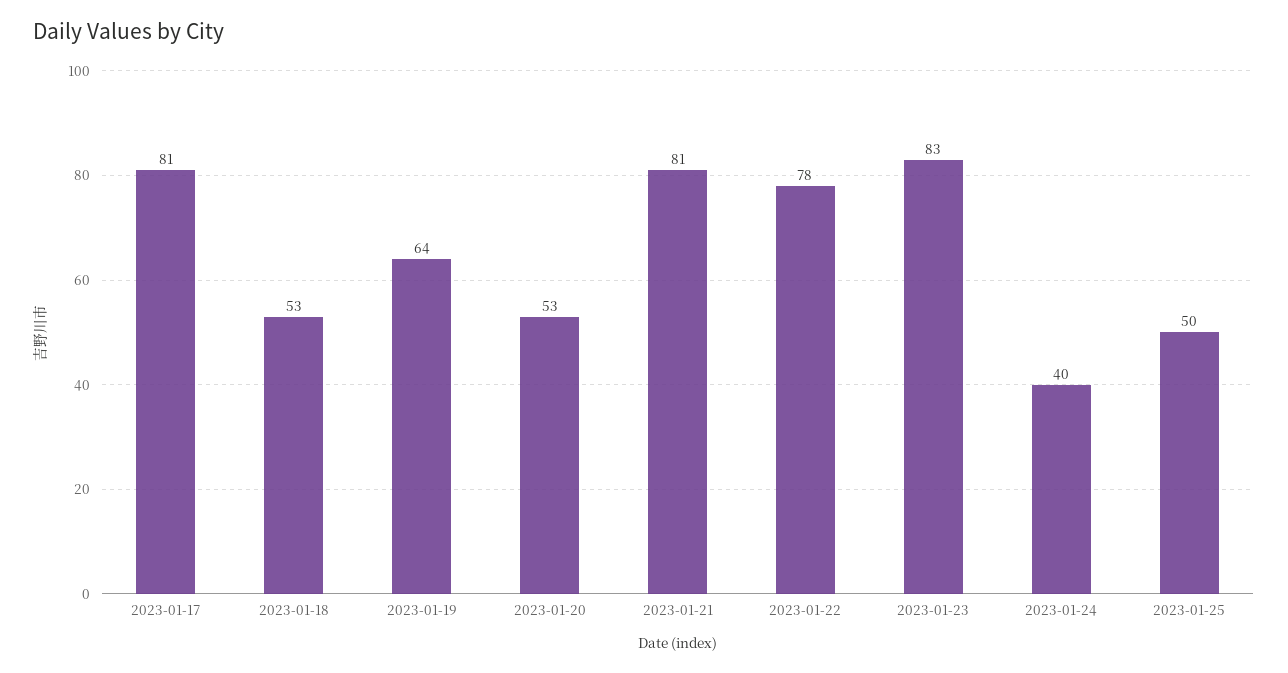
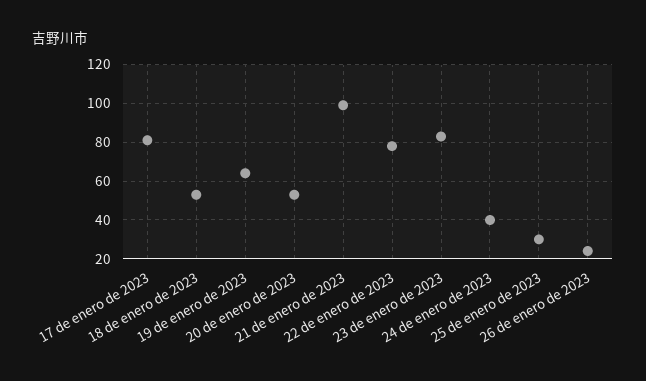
2023-01-21: 81 -> 100
2023-01-25: 50 -> 30
26 de enero de 2023: none -> 25

